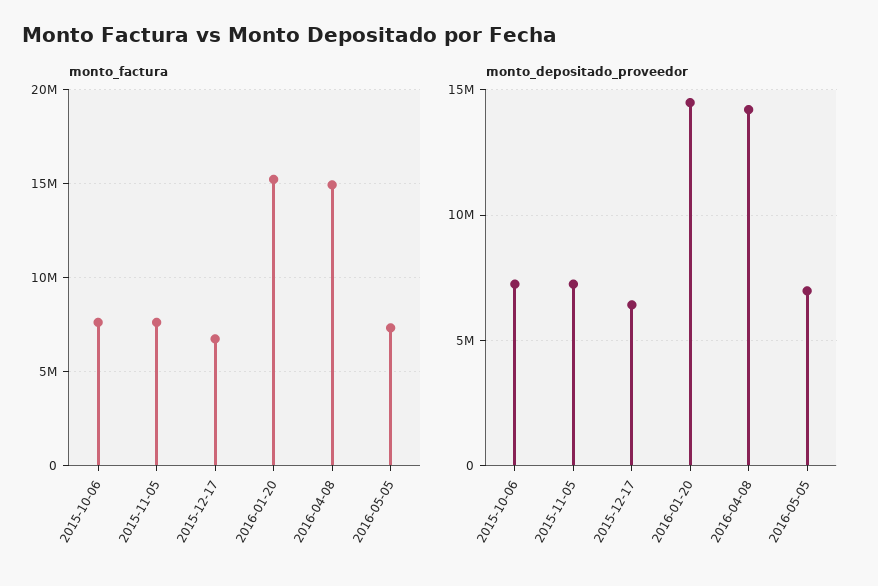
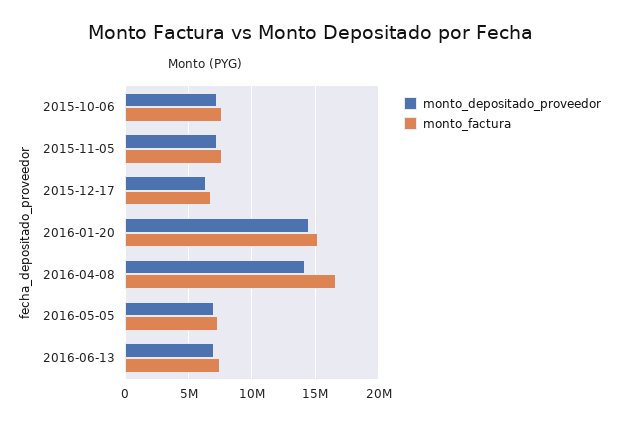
monto_factura, 2016-04-08: 15000000 -> 16500000
monto_depositado_proveedor, 2016-06-13: none -> 7000000
monto_factura, 2016-06-13: none -> 7500000

